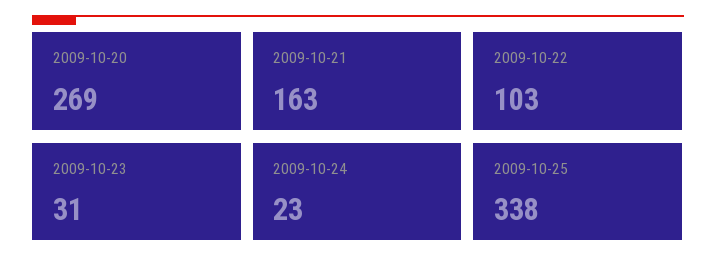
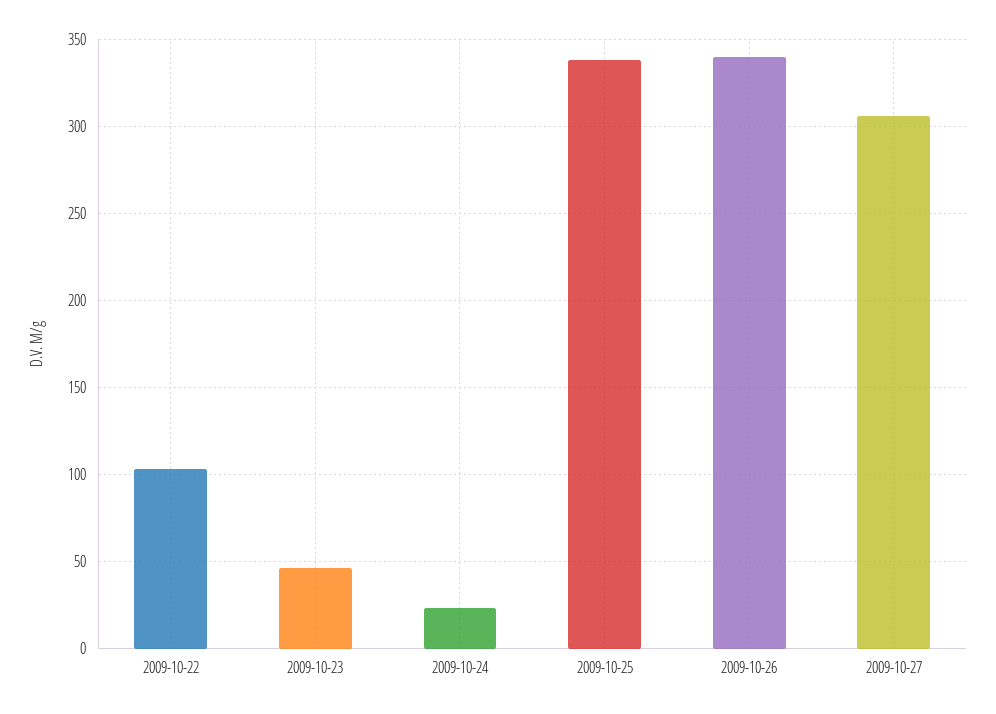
2009-10-20: 269 -> none
2009-10-21: 163 -> none
2009-10-23: 31 -> 45
2009-10-26: none -> 340
2009-10-27: none -> 305

